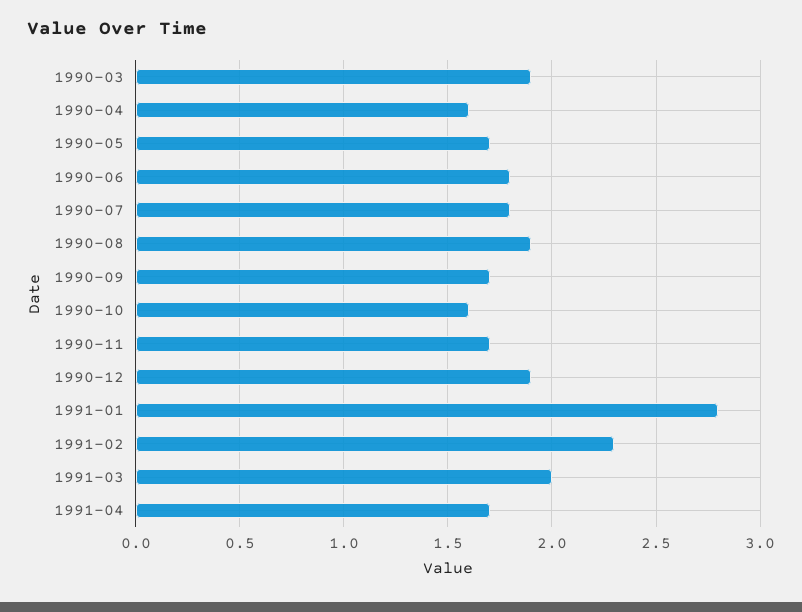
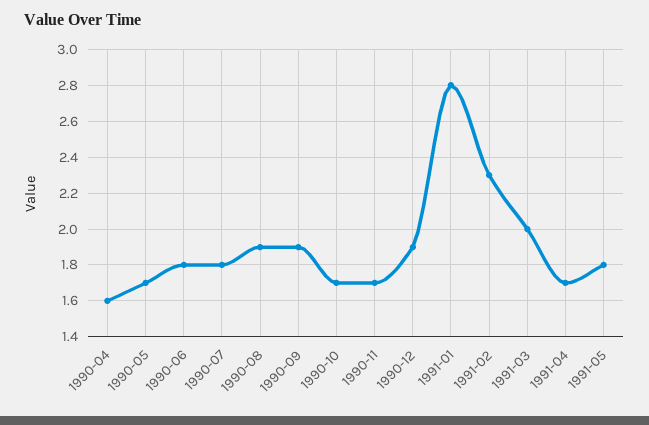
1990-03: 1.9 -> none
1990-09: 1.7 -> 1.9
1990-10: 1.6 -> 1.7
1991-05: none -> 1.8

